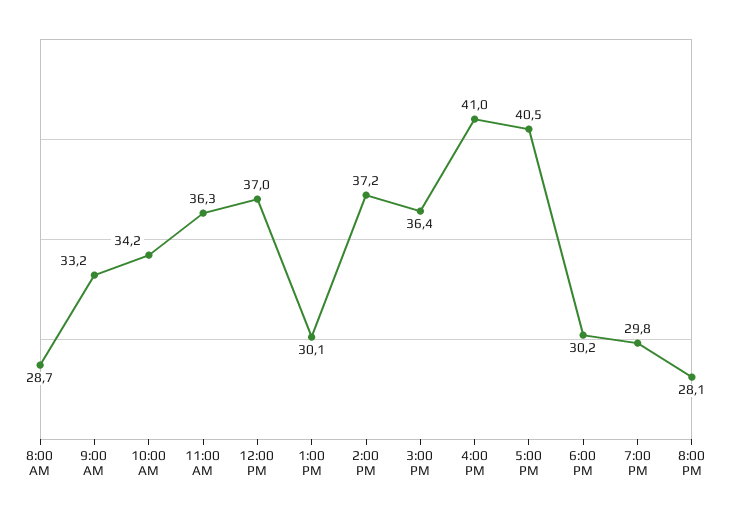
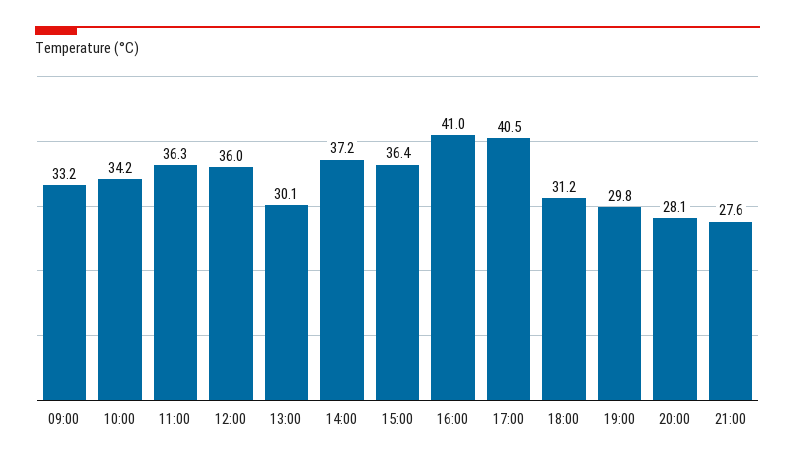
8:00 AM: 28.7 -> none
12:00 PM: 37 -> 36
6:00 PM: 30.2 -> 31.2
21:00: none -> 27.6

